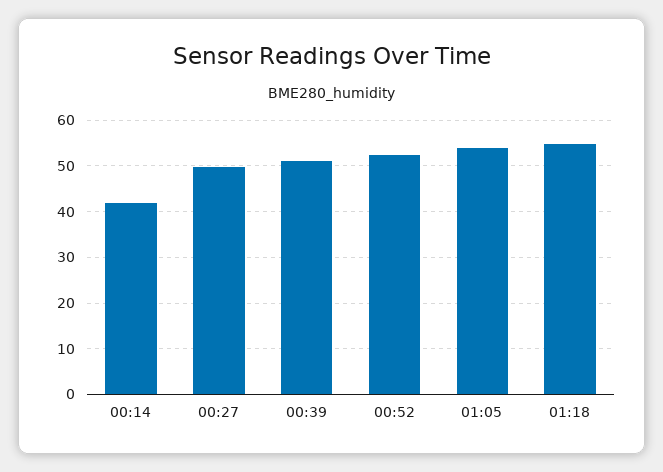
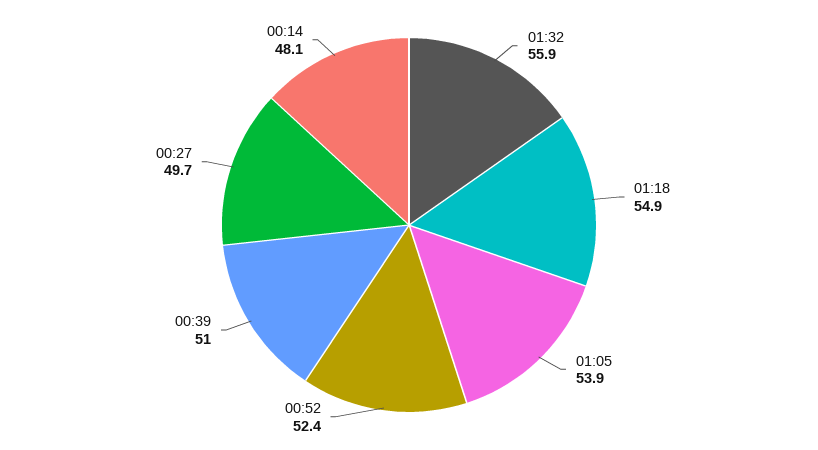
00:14: 42 -> 48.1
01:32: none -> 55.9

